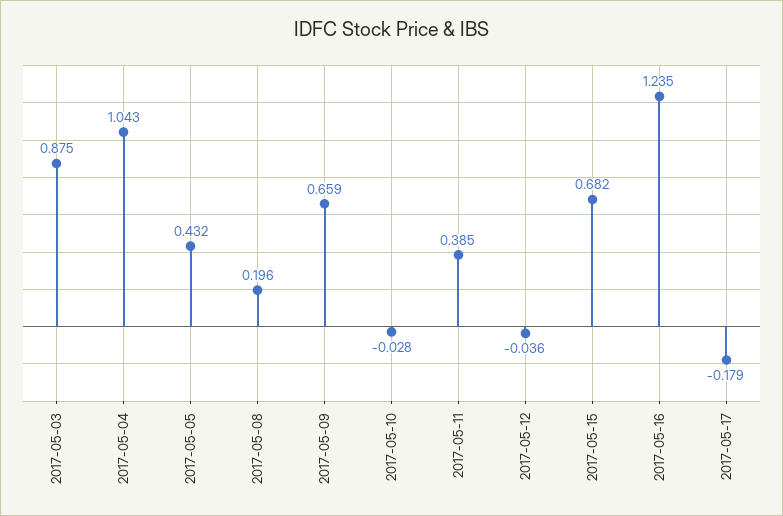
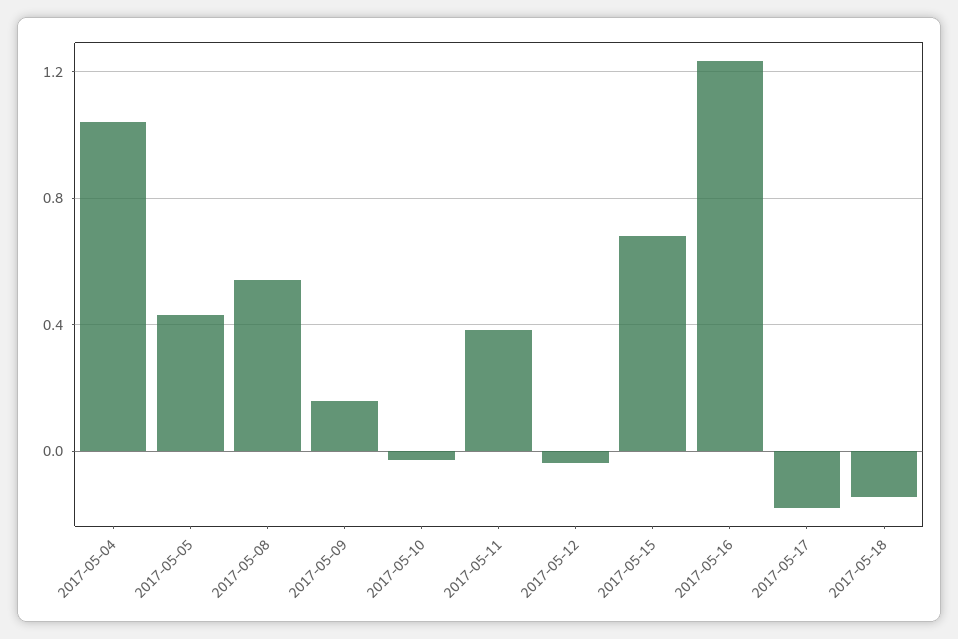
2017-05-03: 0.875 -> none
2017-05-08: 0.196 -> 0.55
2017-05-09: 0.659 -> 0.15
2017-05-18: none -> -0.15

